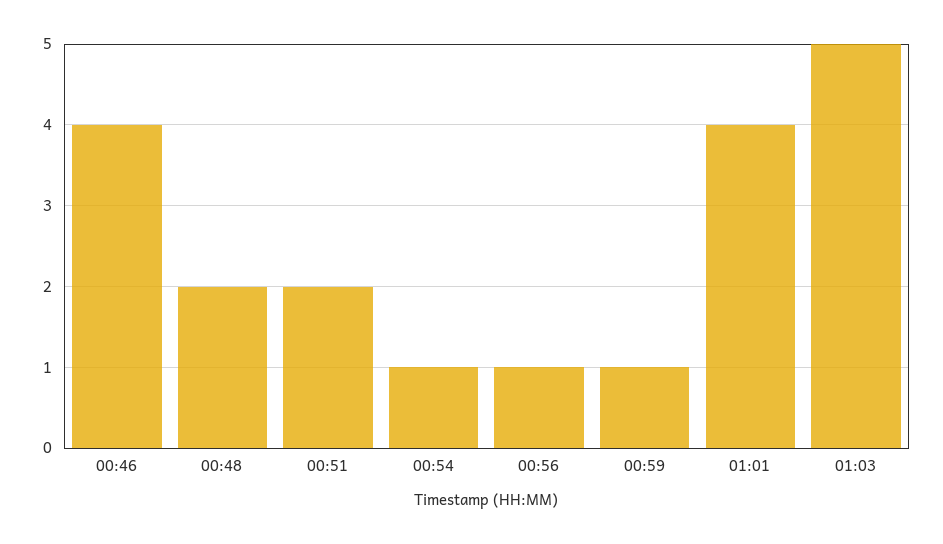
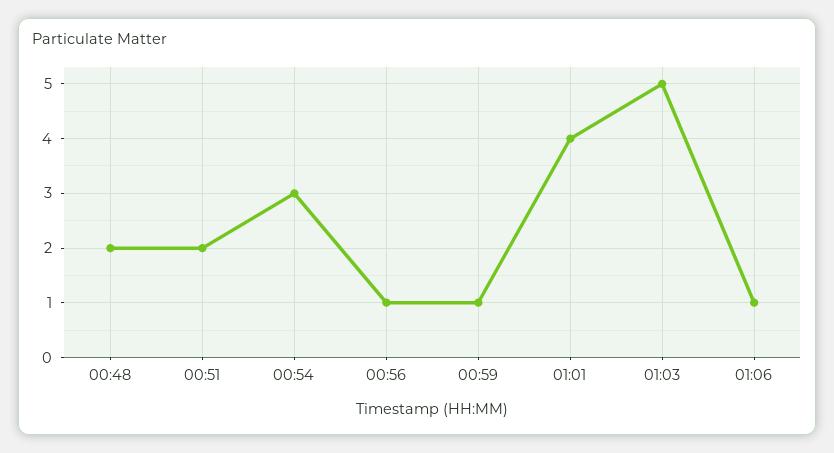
00:46: 4 -> none
00:54: 1 -> 3
01:06: none -> 1

